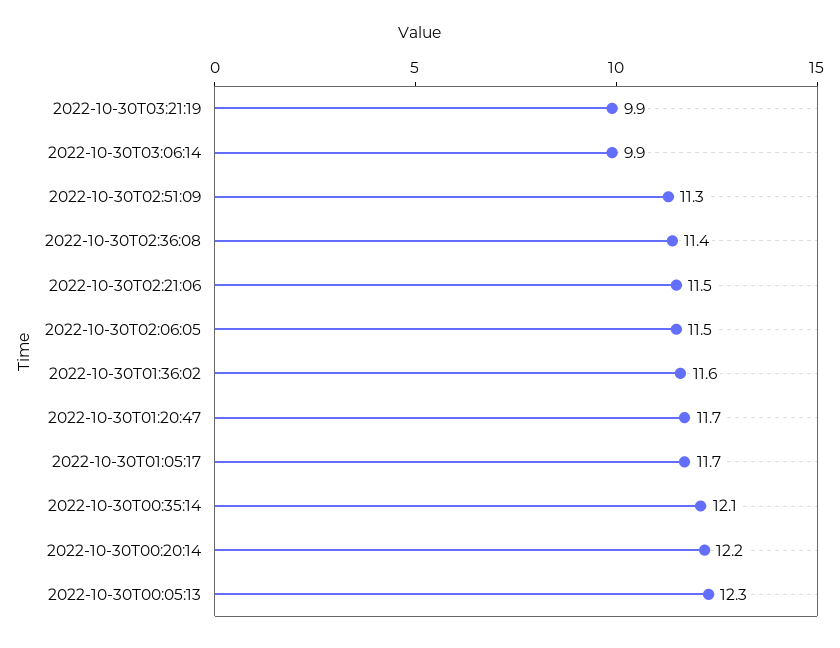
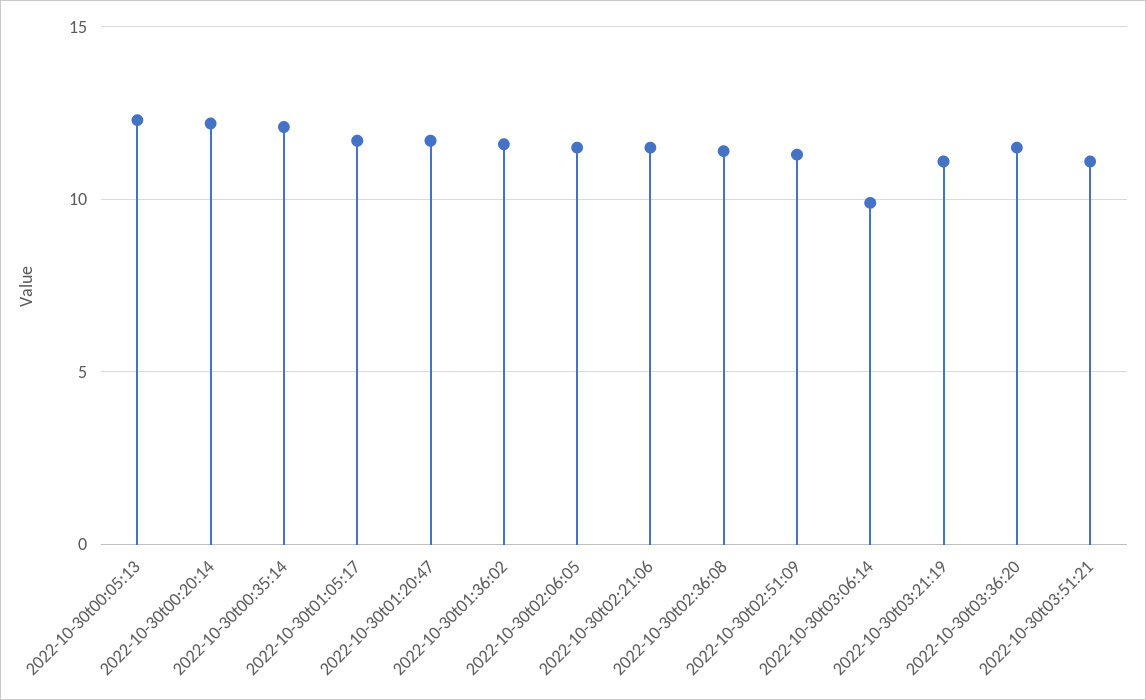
2022-10-30T03:21:19: 9.9 -> 11
2022-10-30t03:36:20: none -> 11.5
2022-10-30t03:51:21: none -> 11

